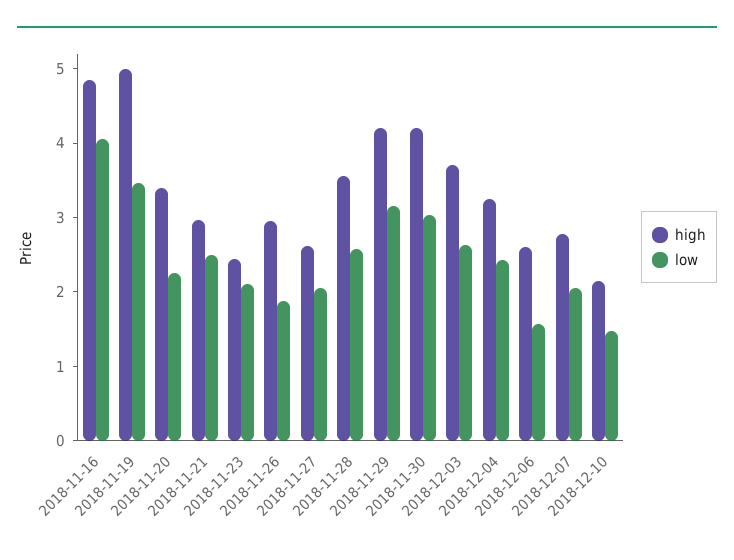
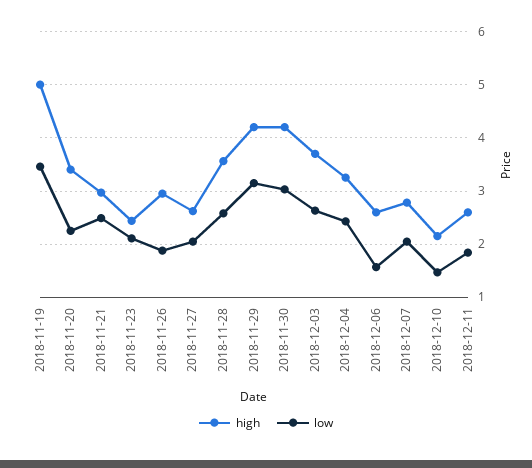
high, 2018-11-16: 4.8 -> none
low, 2018-11-16: 4 -> none
high, 2018-12-11: none -> 2.6
low, 2018-12-11: none -> 1.8

